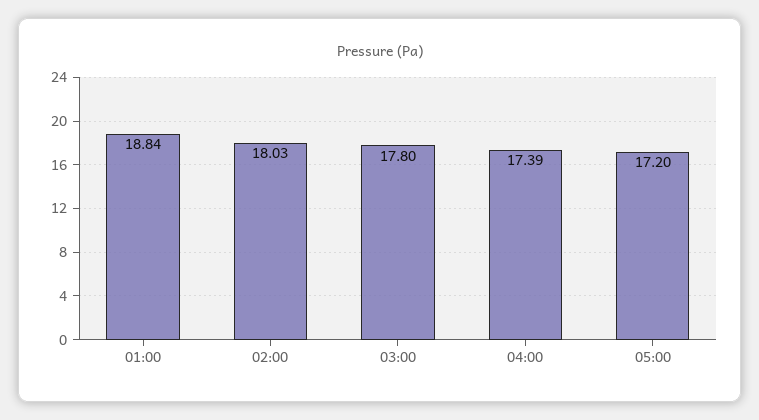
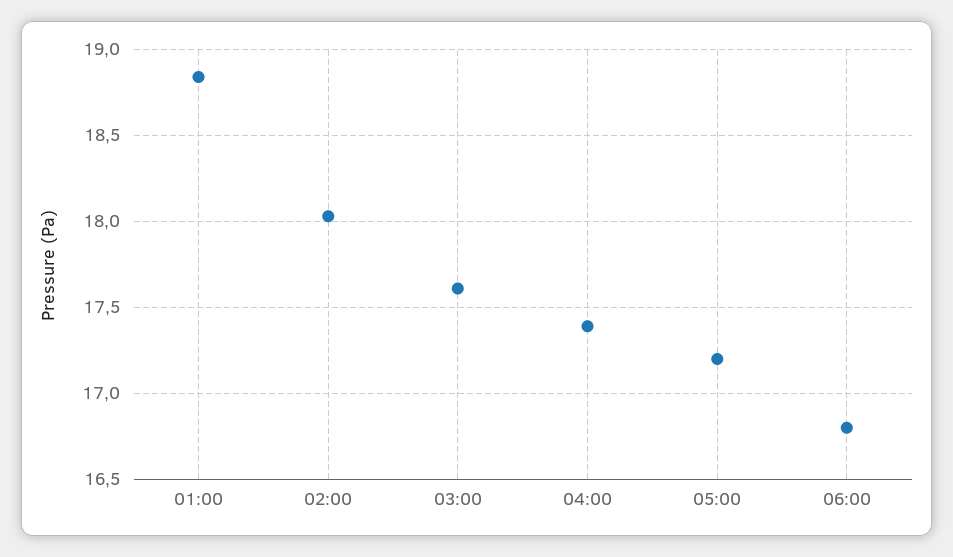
03:00: 17.8 -> 17.6
06:00: none -> 16.8

